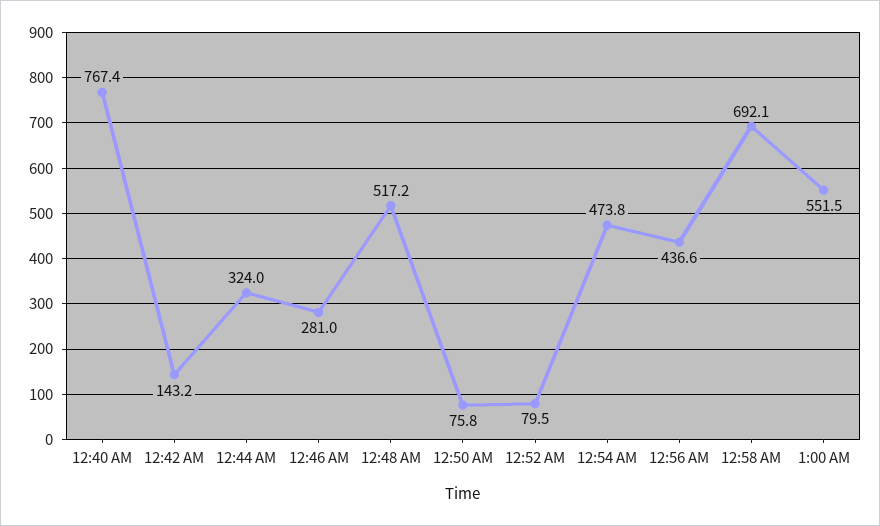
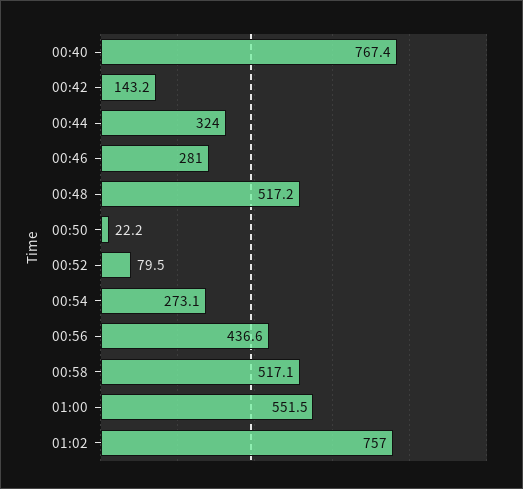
12:50 AM: 75.8 -> 22.2
12:54 AM: 473.8 -> 273.1
12:58 AM: 692.1 -> 517.1
01:02: none -> 757

